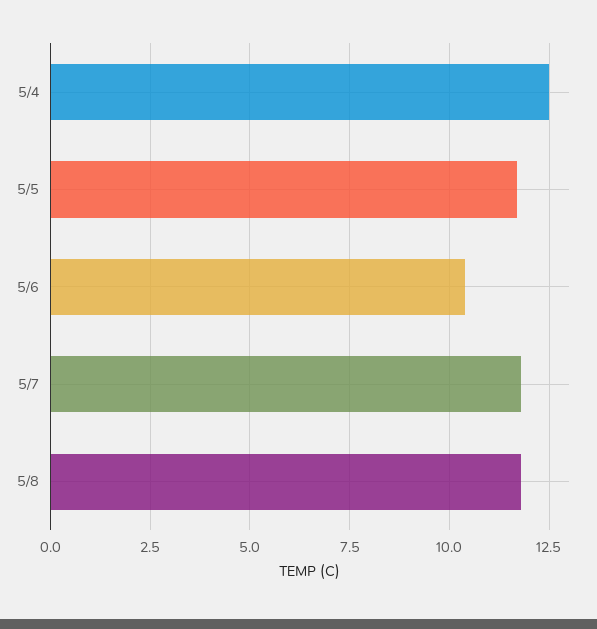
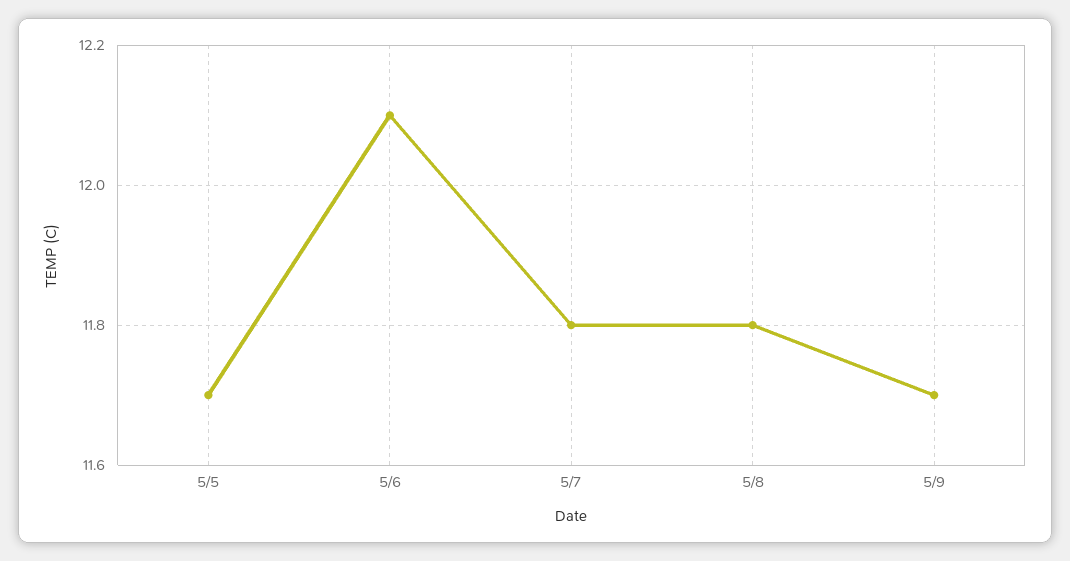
5/4: 12.5 -> none
5/6: 10.5 -> 12.1
5/9: none -> 11.7

